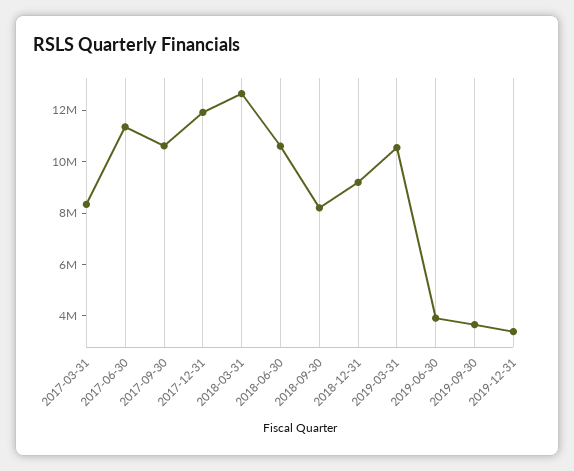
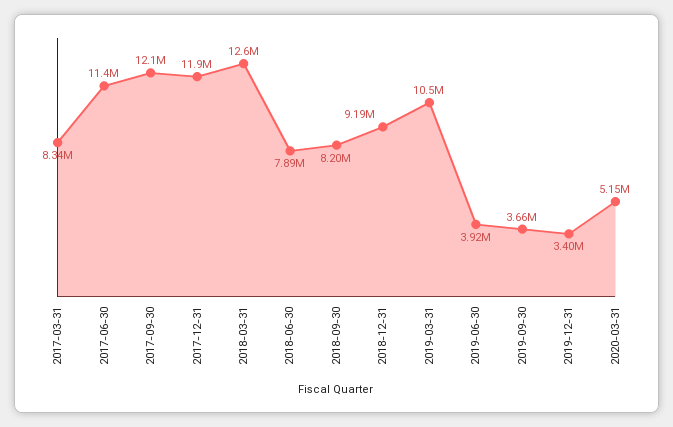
2017-09-30: 10500000 -> 12100000
2018-06-30: 10500000 -> 7890000
2020-03-31: none -> 5150000

